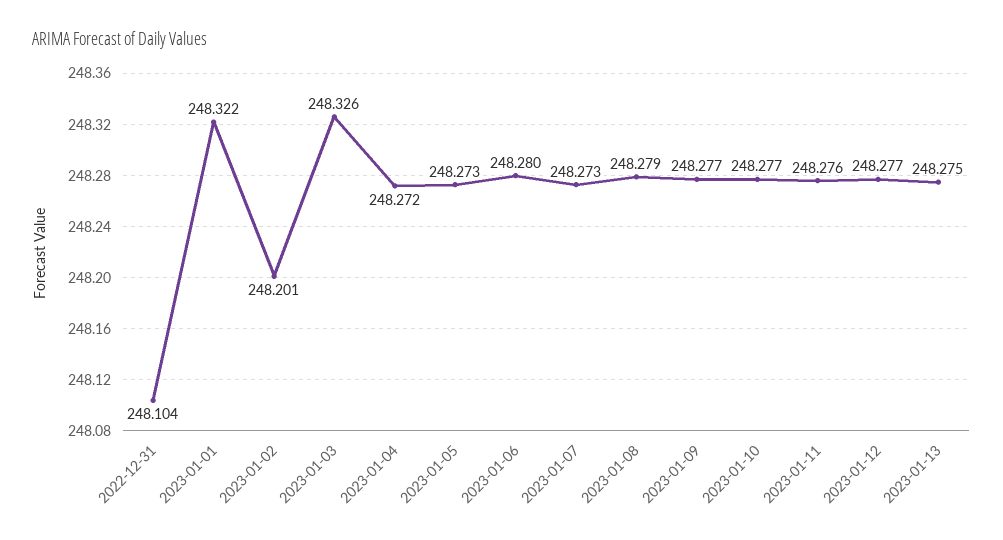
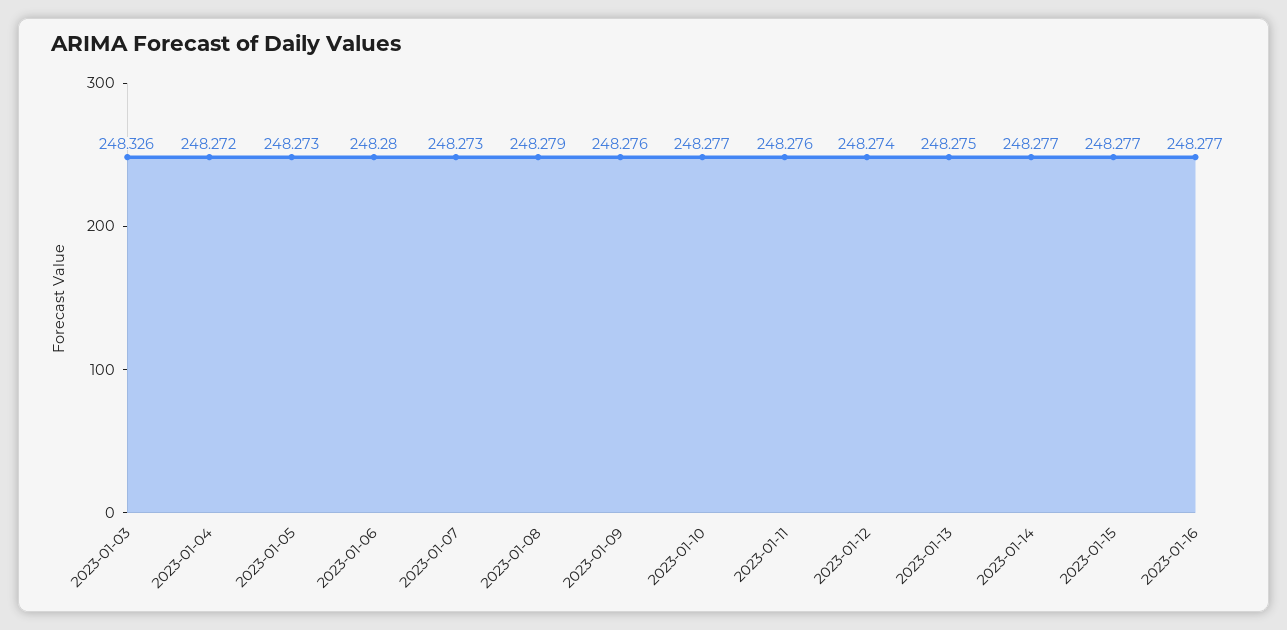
2022-12-31: 248.104 -> none
2023-01-01: 248.322 -> none
2023-01-02: 248.201 -> none
2023-01-09: 248.277 -> 248.276
2023-01-12: 248.277 -> 248.274
2023-01-14: none -> 248.277
2023-01-15: none -> 248.277
2023-01-16: none -> 248.277

